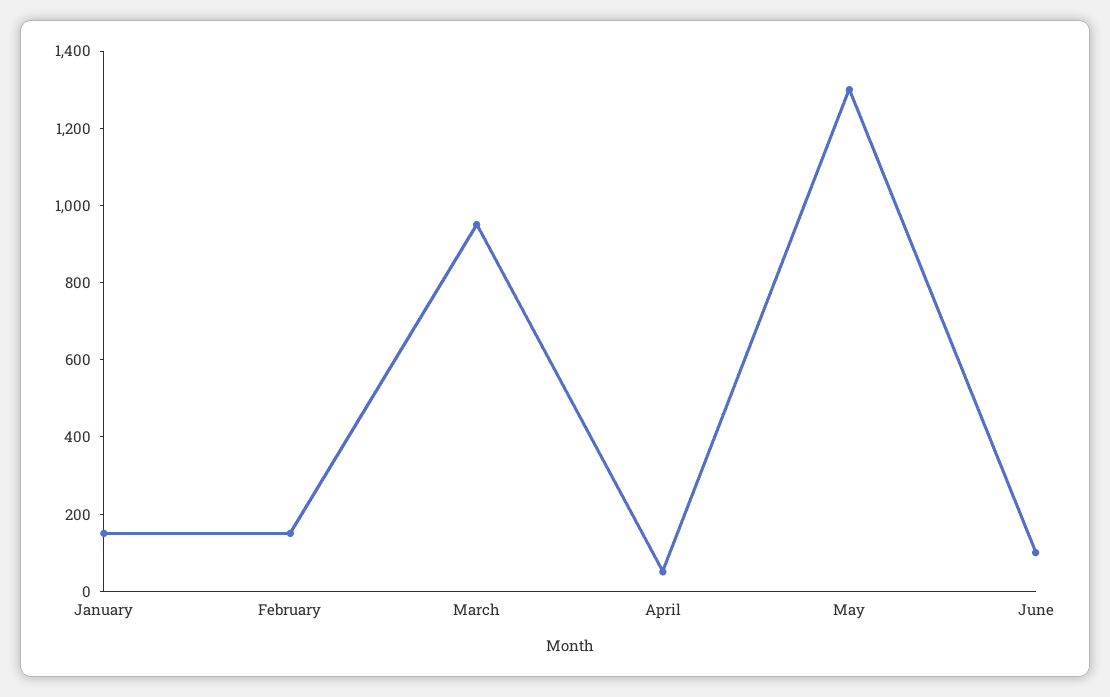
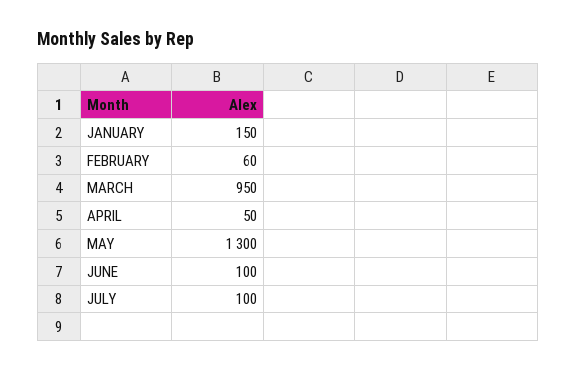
February: 150 -> 60
JULY: none -> 100

